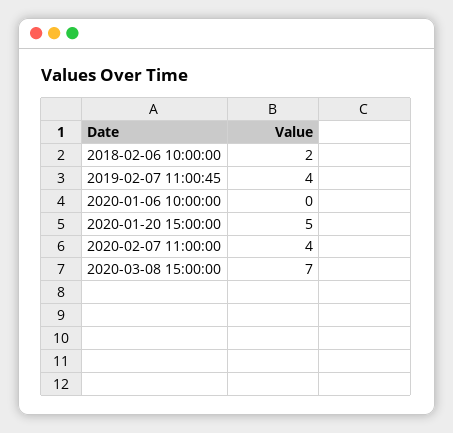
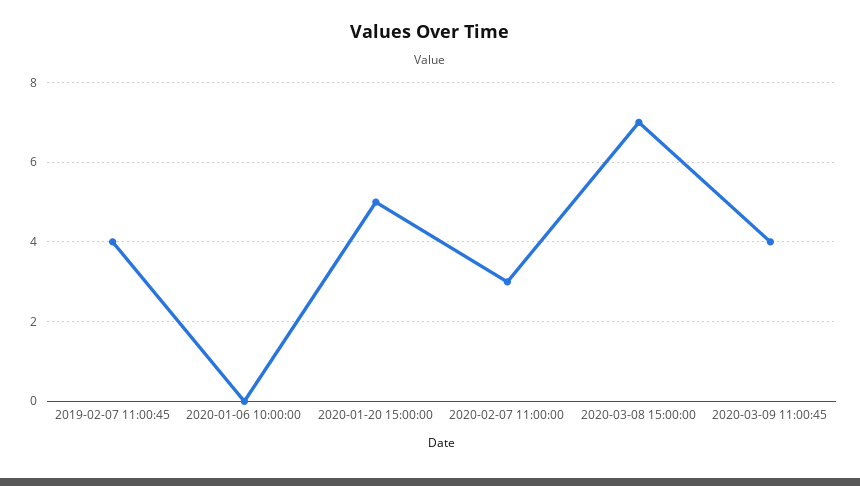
2018-02-06 10:00:00: 2 -> none
2020-02-07 11:00:00: 4 -> 3
2020-03-09 11:00:45: none -> 4

